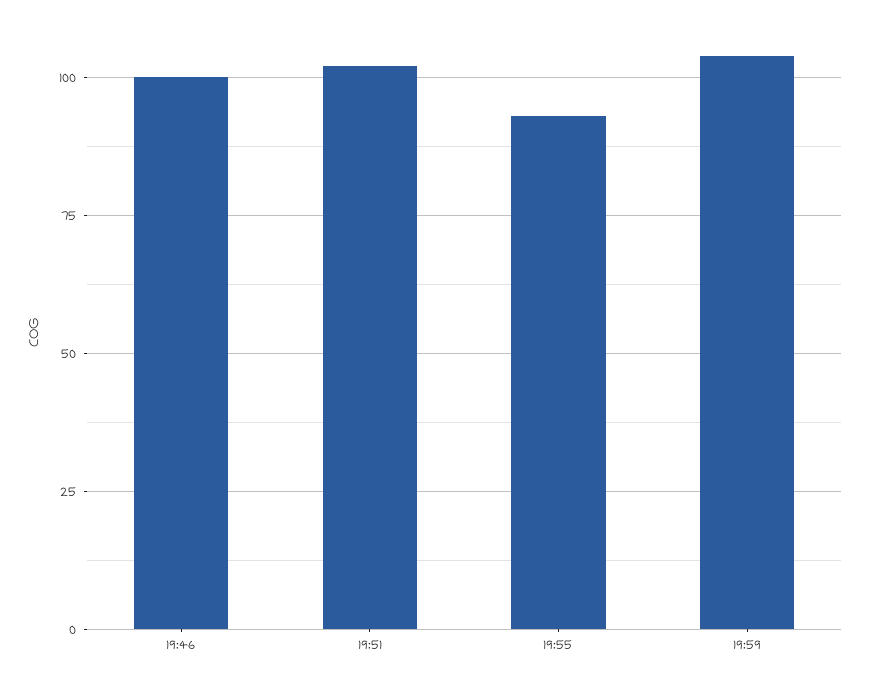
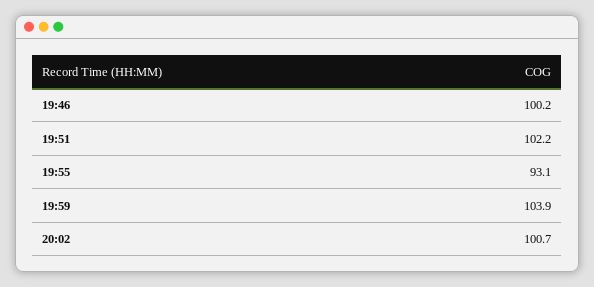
20:02: none -> 100.7

